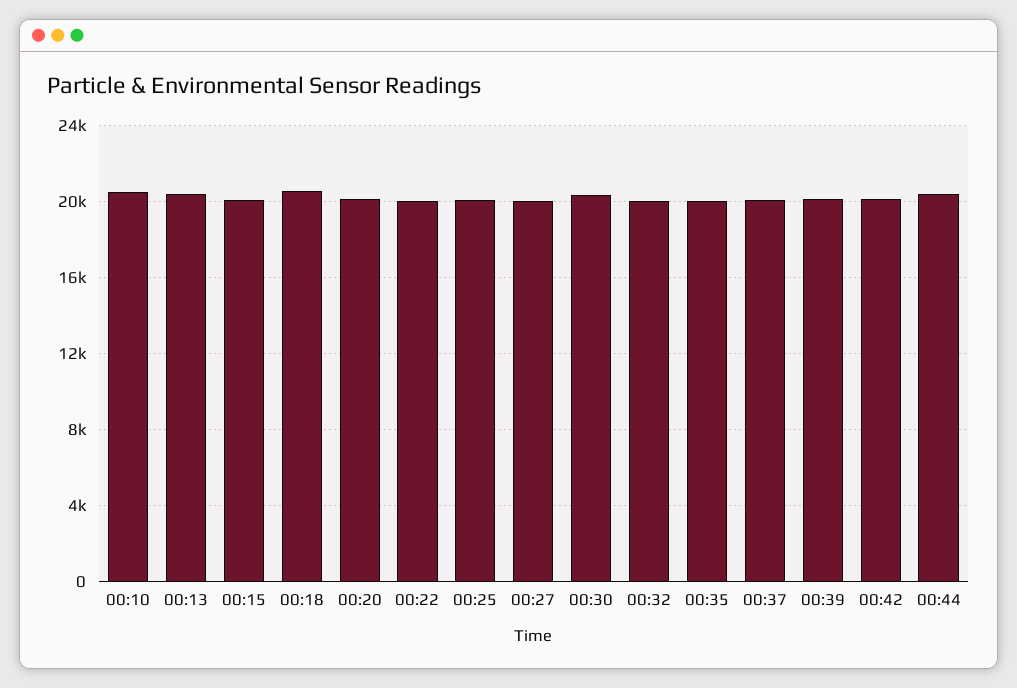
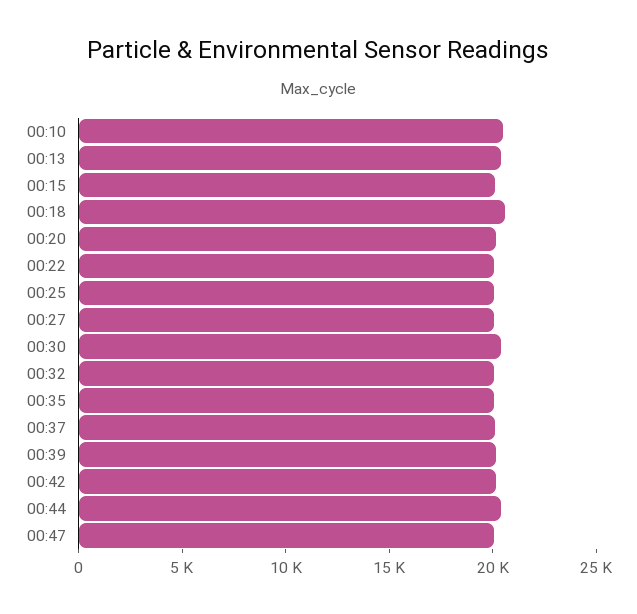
00:47: none -> 20000

